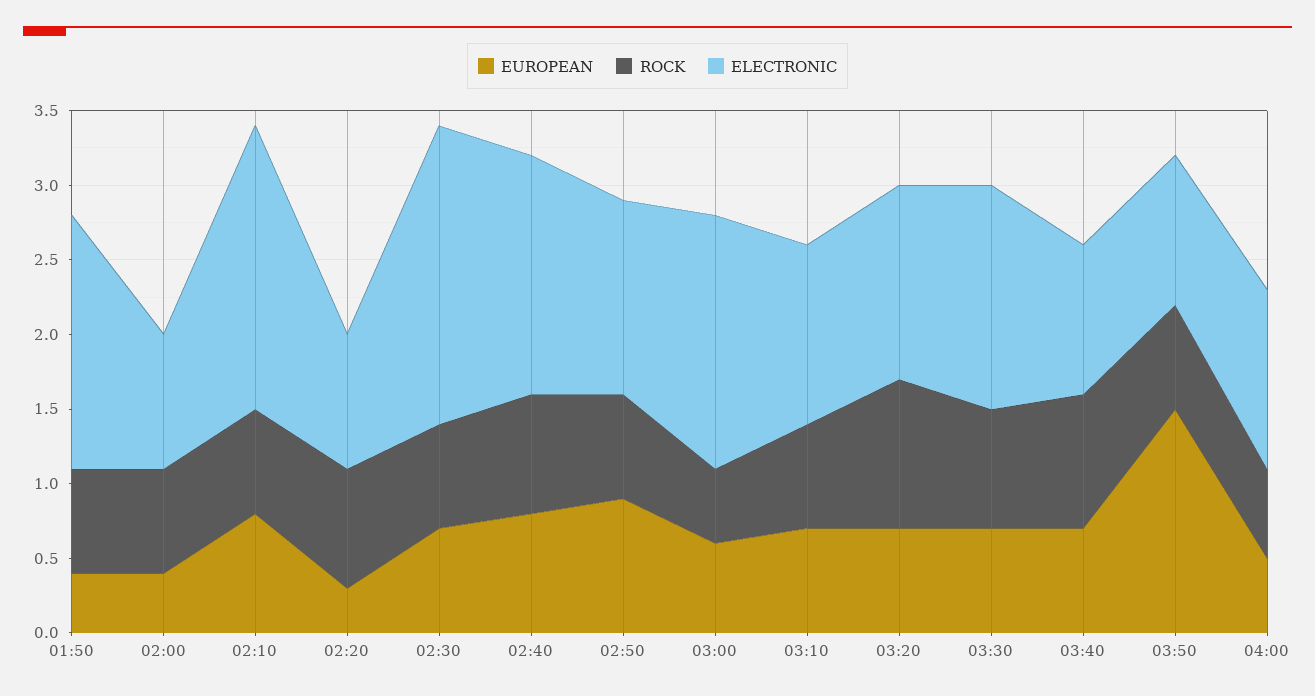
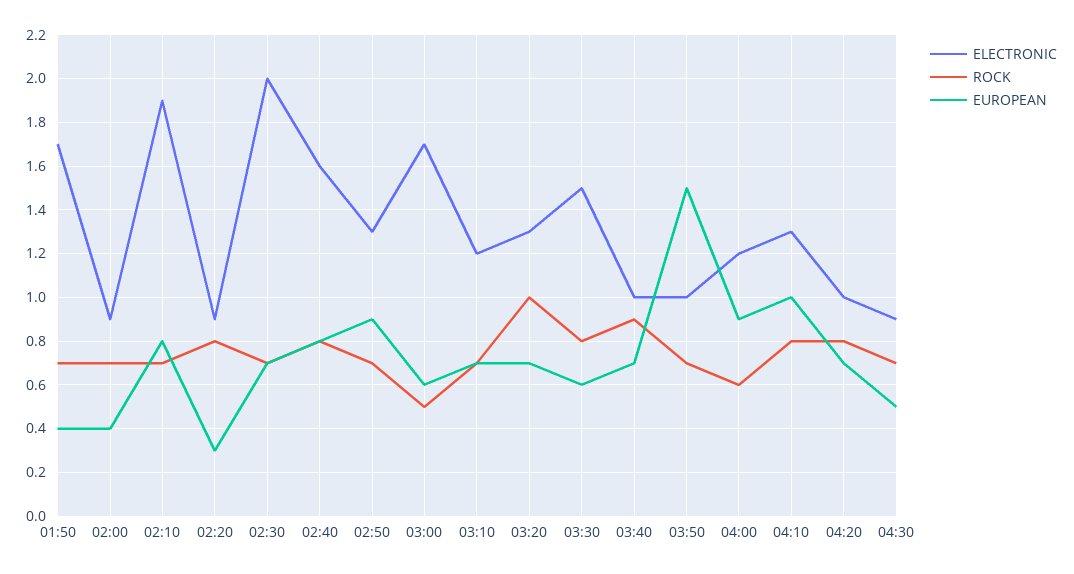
EUROPEAN, 03:30: 0.7 -> 0.6
EUROPEAN, 04:00: 0.5 -> 0.9
ELECTRONIC, 04:10: none -> 1.3
ROCK, 04:10: none -> 0.8
EUROPEAN, 04:10: none -> 1
ELECTRONIC, 04:20: none -> 1
ROCK, 04:20: none -> 0.8
EUROPEAN, 04:20: none -> 0.7
ELECTRONIC, 04:30: none -> 0.9
ROCK, 04:30: none -> 0.7
EUROPEAN, 04:30: none -> 0.5

